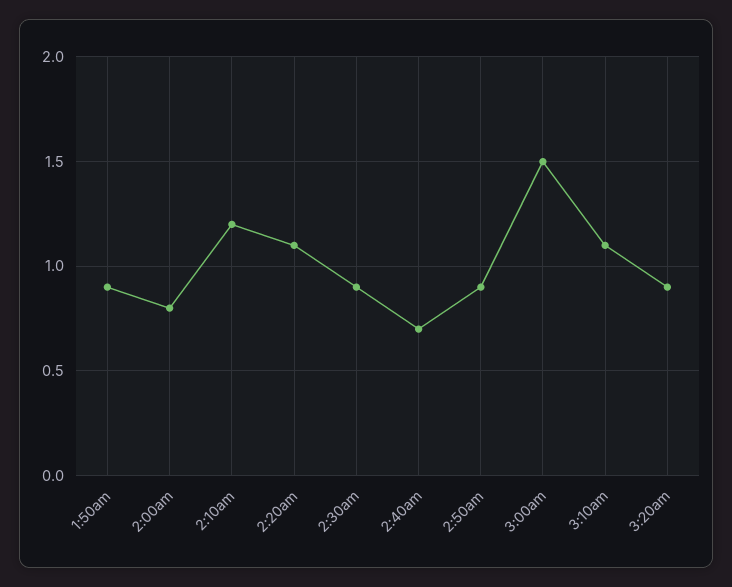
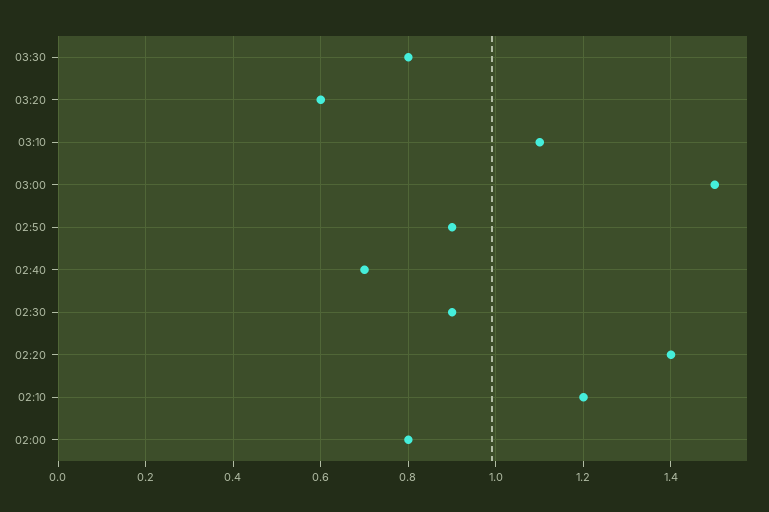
1:50am: 0.9 -> none
2:20am: 1.1 -> 1.4
3:20am: 0.9 -> 0.6
03:30: none -> 0.8

